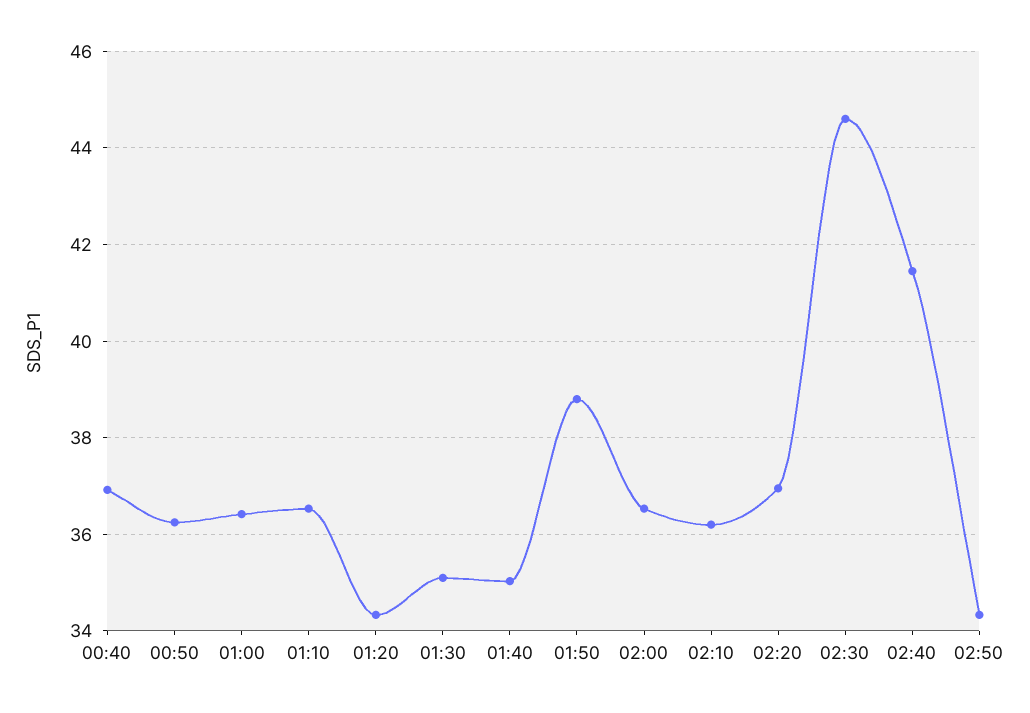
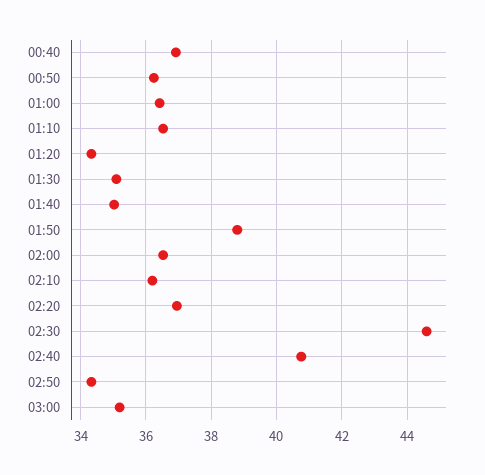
02:40: 41.4 -> 40.8
03:00: none -> 35.2

